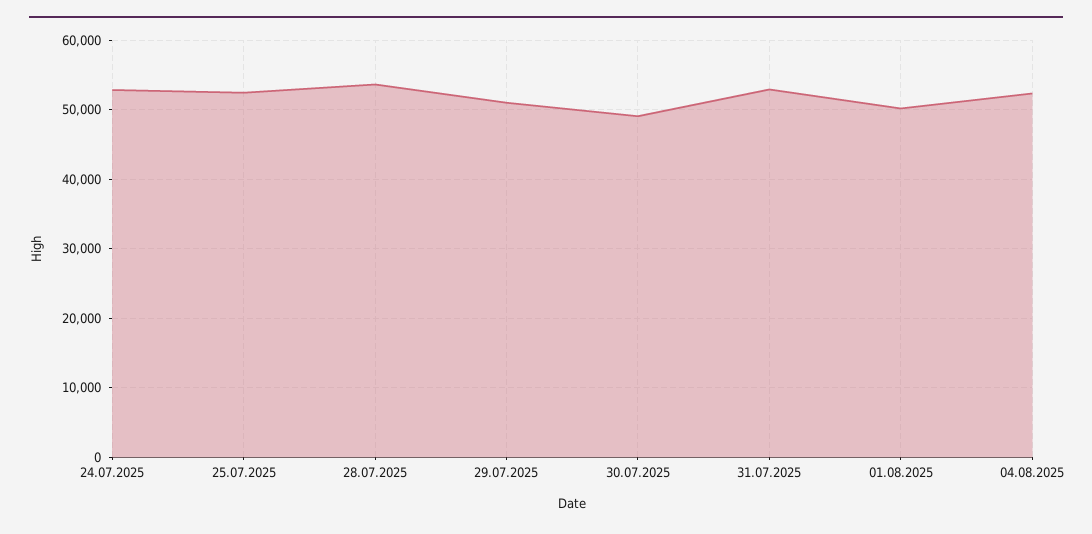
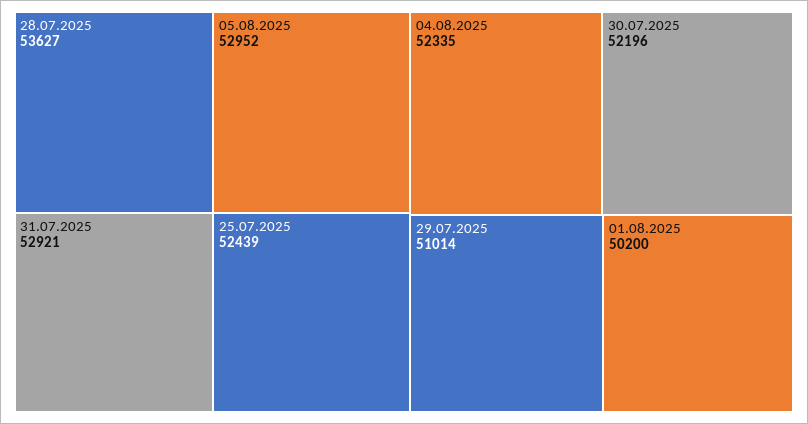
24.07.2025: 53000 -> none
30.07.2025: 49000 -> 52196
05.08.2025: none -> 52952

